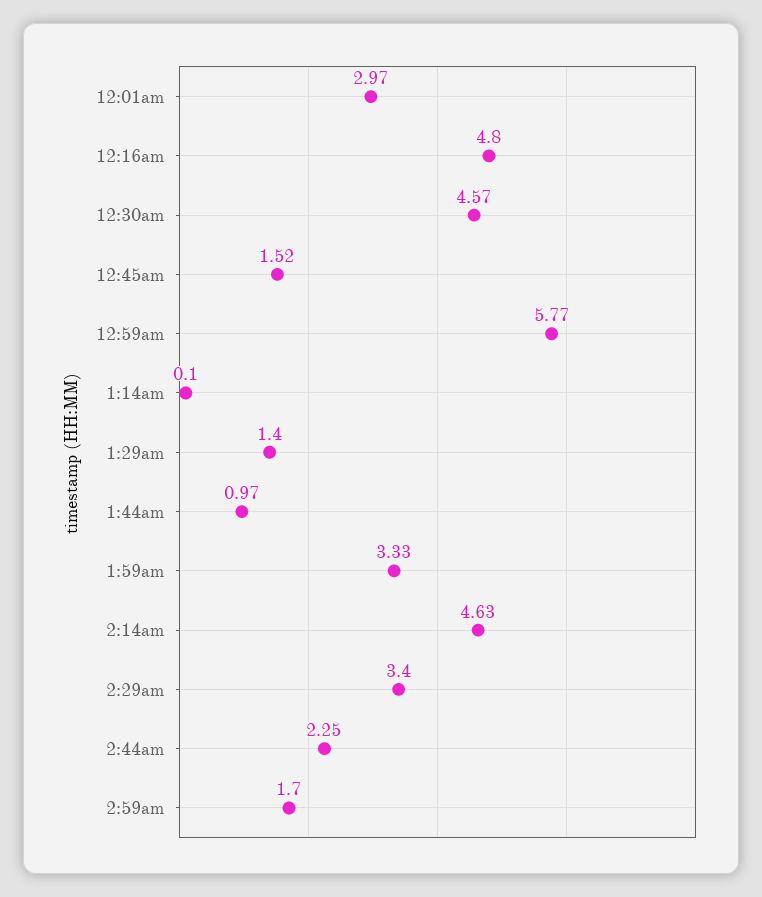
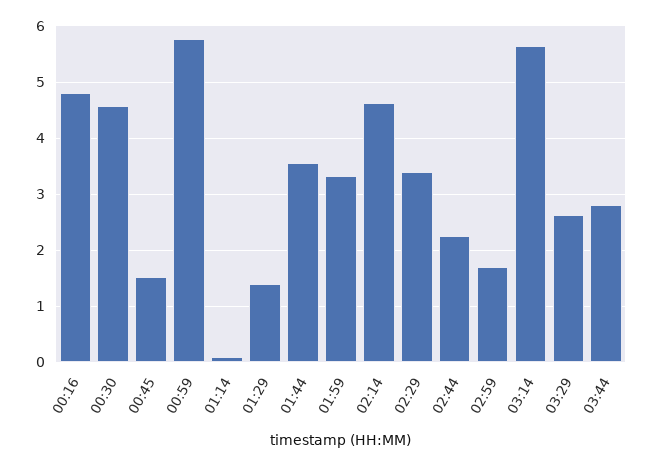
12:01am: 2.97 -> none
1:44am: 0.97 -> 3.6
03:14: none -> 5.6
03:29: none -> 2.6
03:44: none -> 2.8

